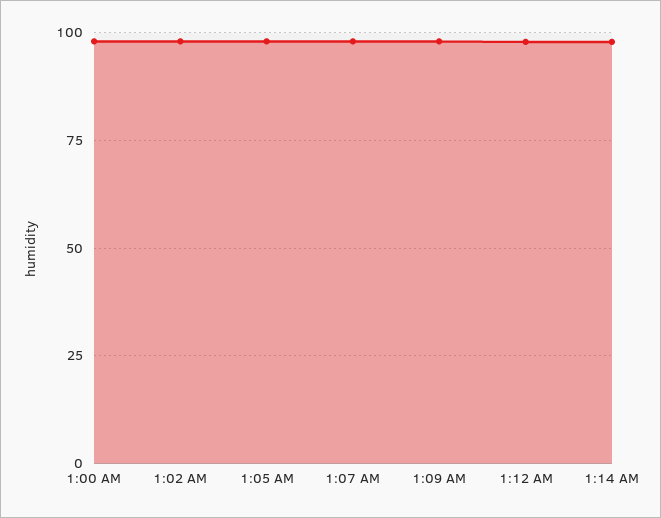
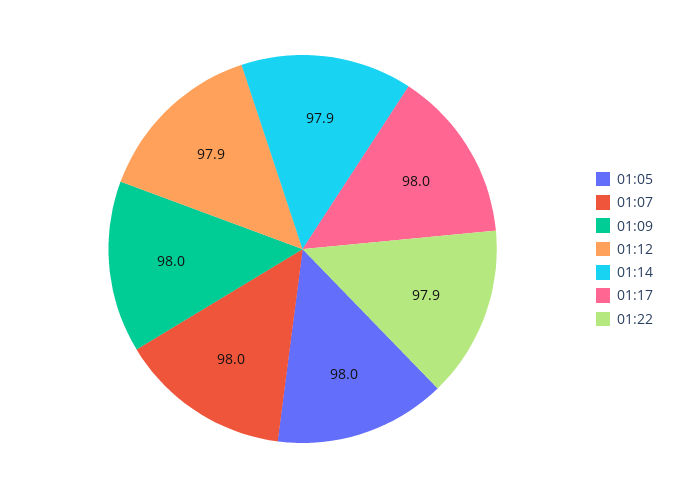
1:00 AM: 97.5 -> none
1:02 AM: 97.5 -> none
01:17: none -> 98
01:22: none -> 97.9

